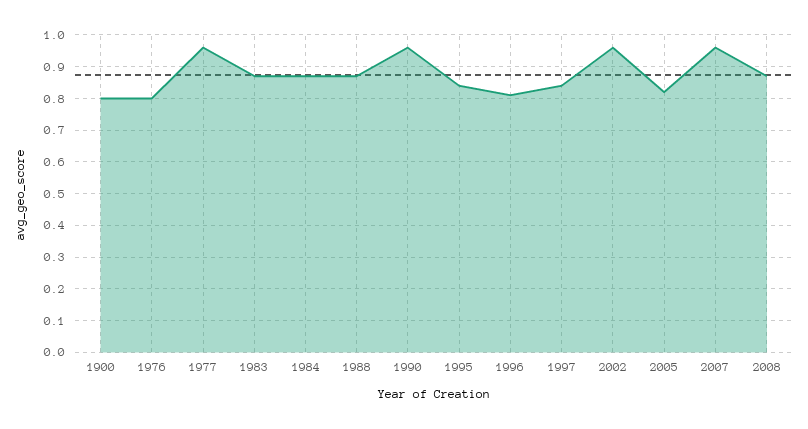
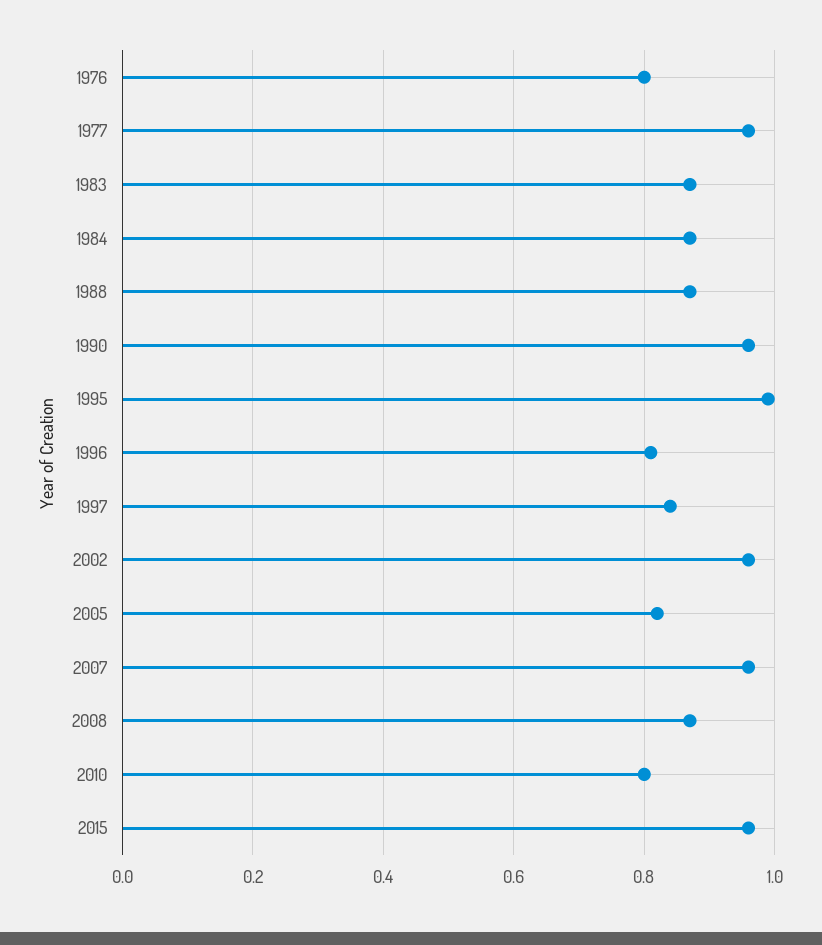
1900: 0.8 -> none
1995: 0.85 -> 1
2010: none -> 0.8
2015: none -> 0.95

